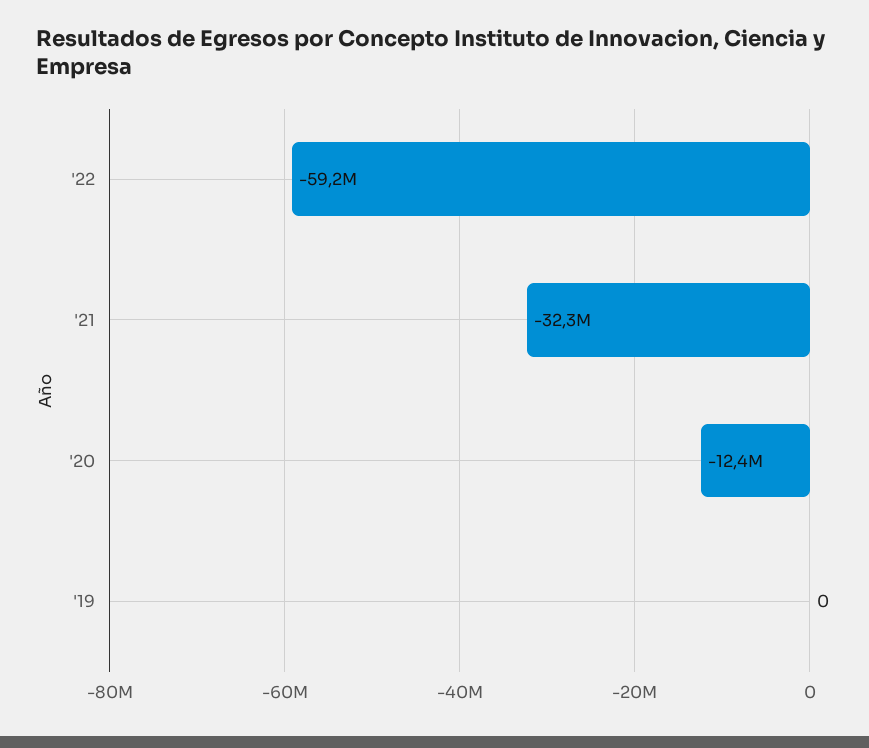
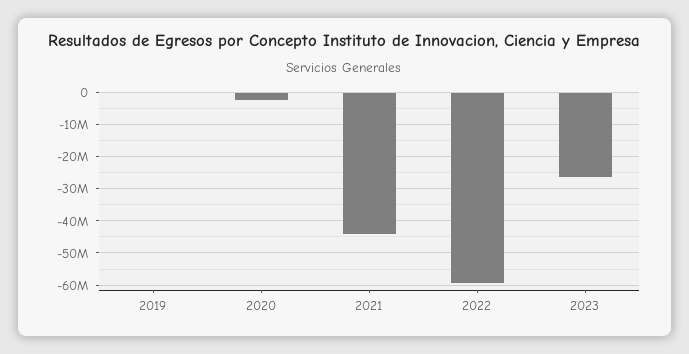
'21: -32300000 -> -44000000
'20: -12400000 -> -2000000
2023: none -> -26000000

